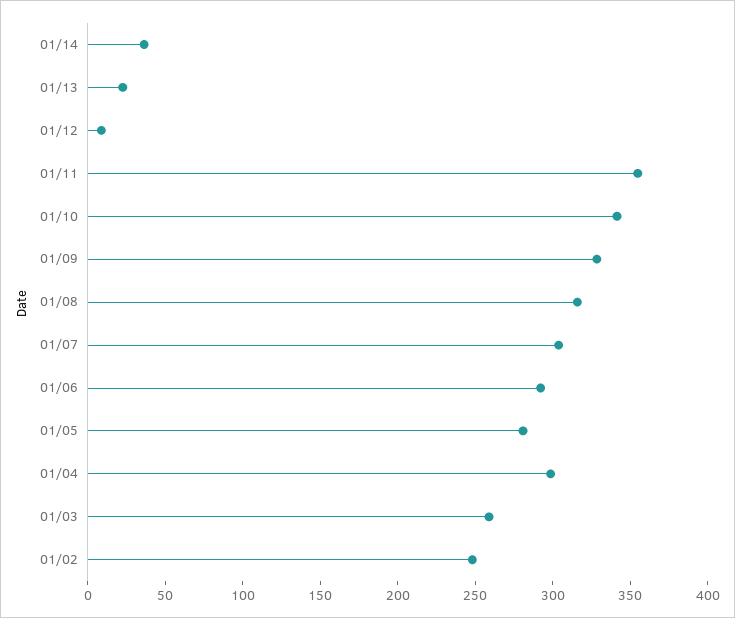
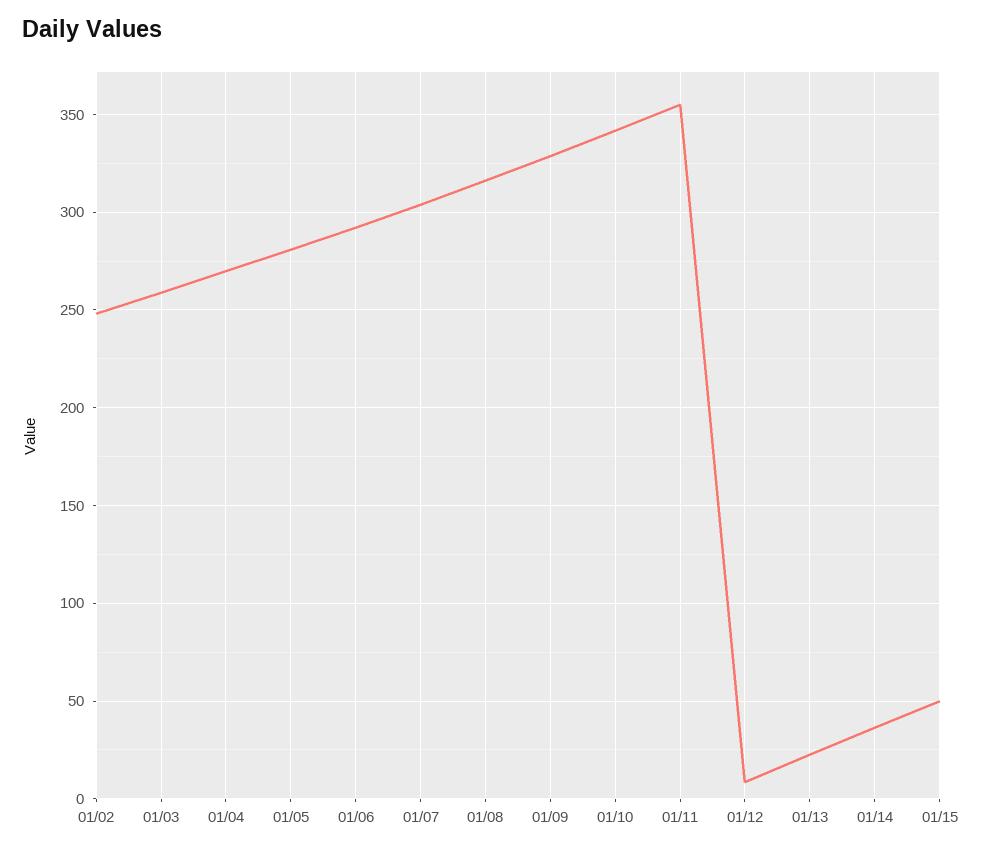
01/04: 300 -> 270
01/15: none -> 50

